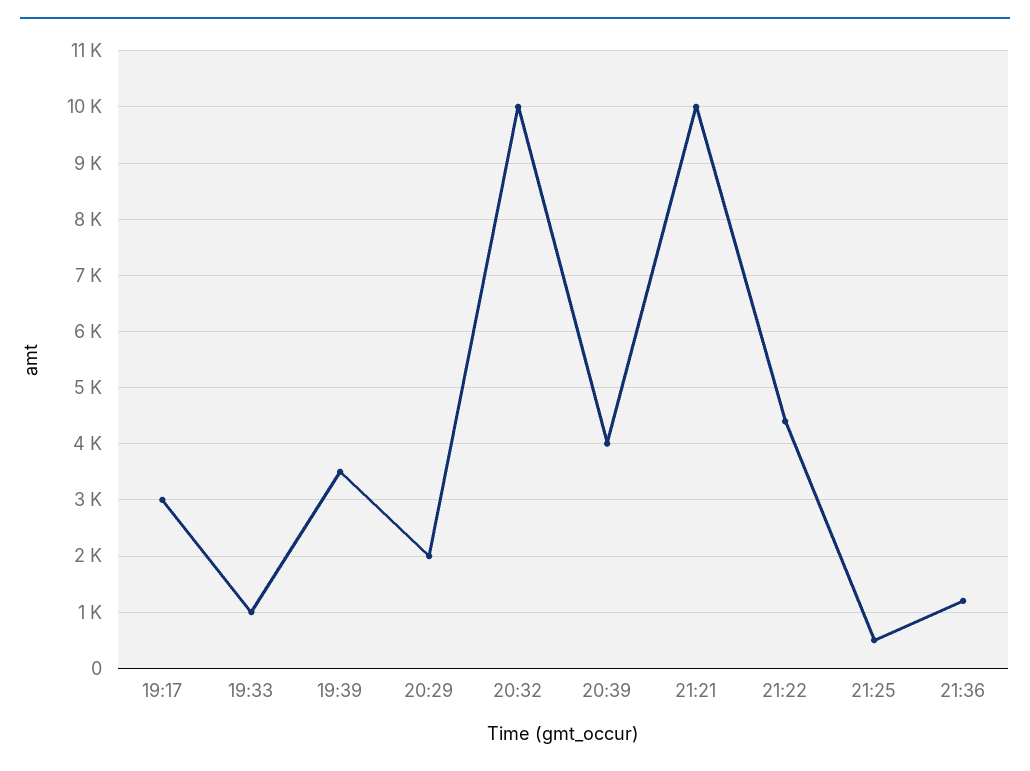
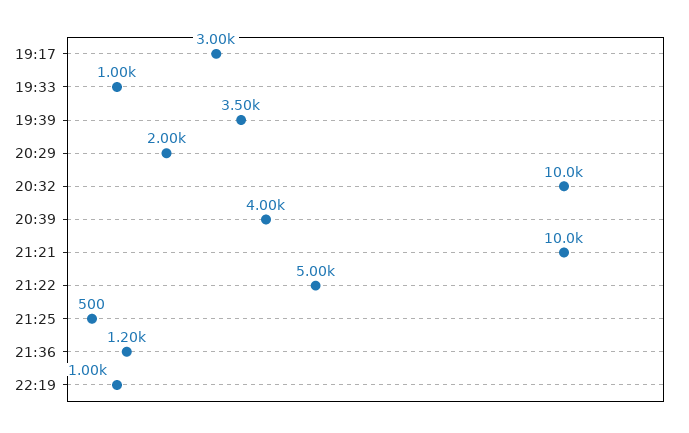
21:22: 4400 -> 5000
22:19: none -> 1000

